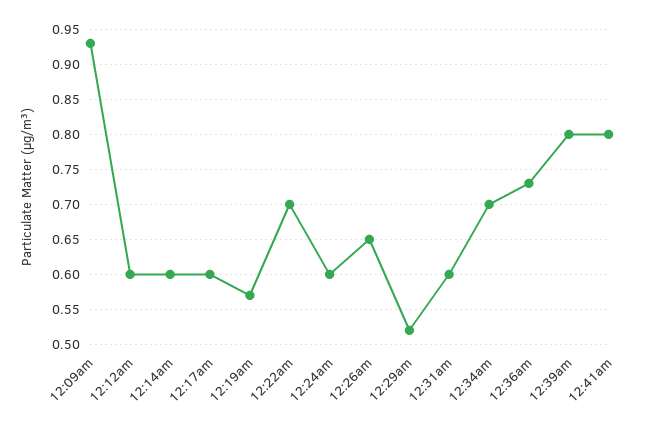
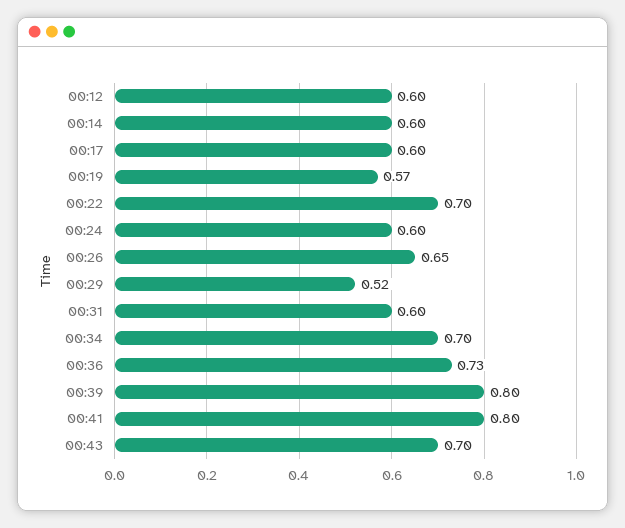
12:09am: 0.93 -> none
00:43: none -> 0.7

